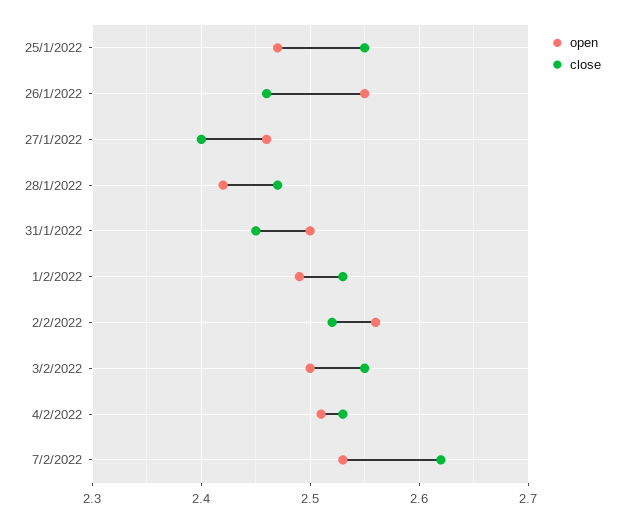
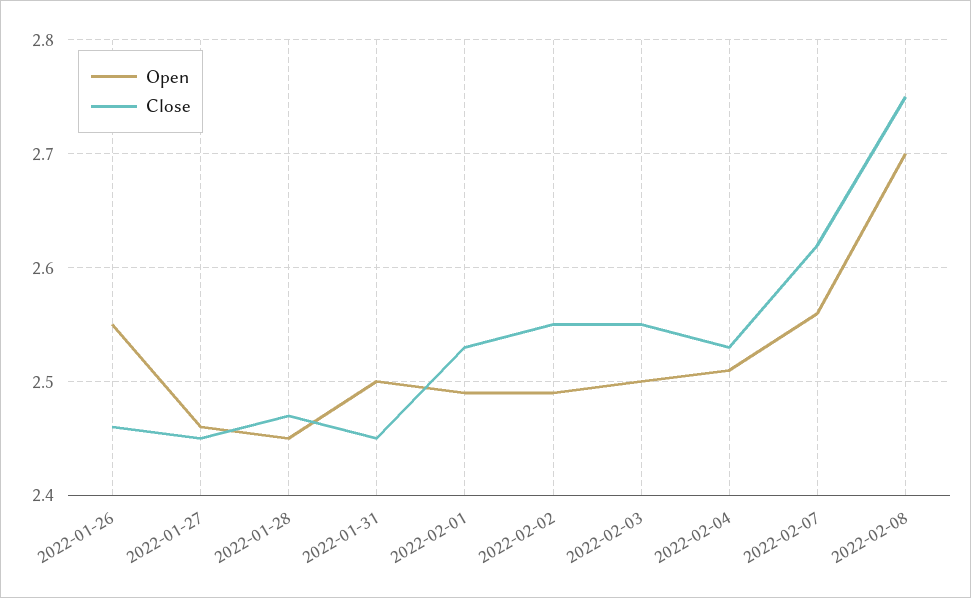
open, 25/1/2022: 2.47 -> none
close, 25/1/2022: 2.55 -> none
close, 27/1/2022: 2.4 -> 2.45
open, 28/1/2022: 2.42 -> 2.45
open, 2/2/2022: 2.56 -> 2.49
close, 2/2/2022: 2.52 -> 2.55
open, 7/2/2022: 2.53 -> 2.56
open, 2022-02-08: none -> 2.7
close, 2022-02-08: none -> 2.75

